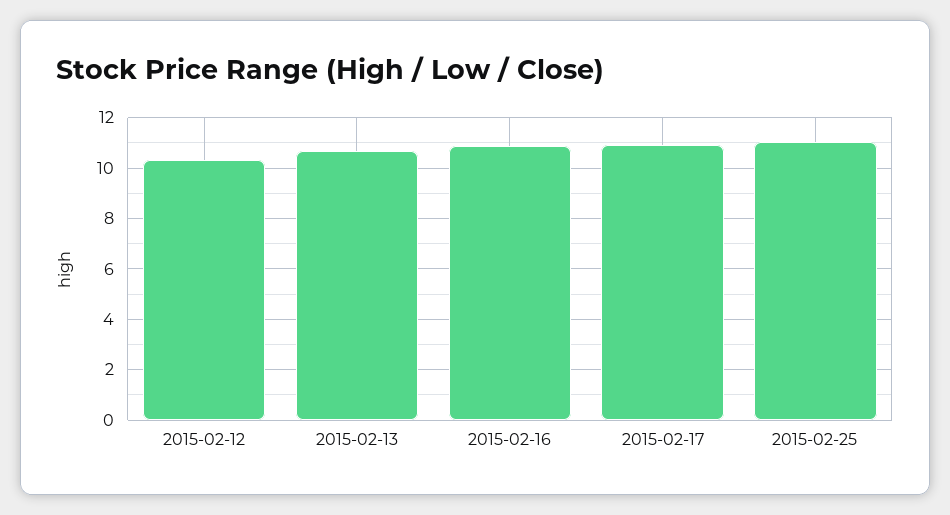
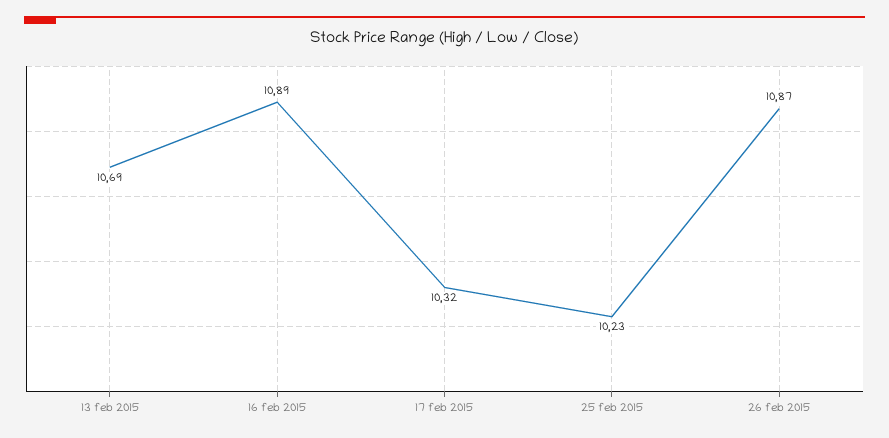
2015-02-12: 10.25 -> none
2015-02-17: 11 -> 10.32
2015-02-25: 11 -> 10.23
26 feb 2015: none -> 10.87

